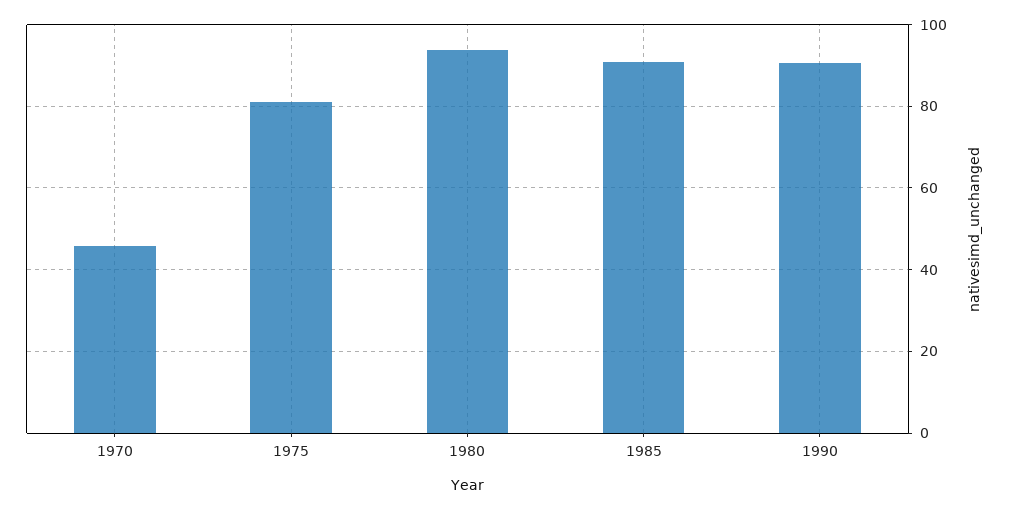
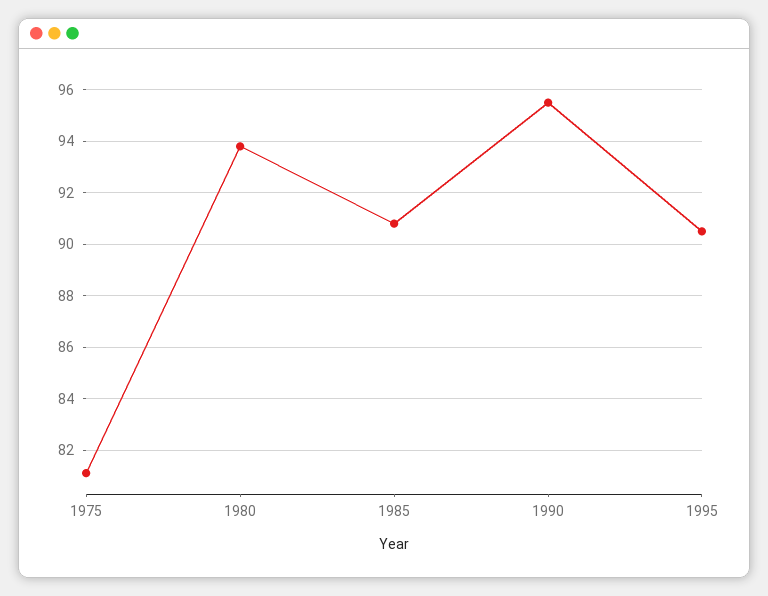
1970: 46 -> none
1990: 90 -> 95.5
1995: none -> 90.5

